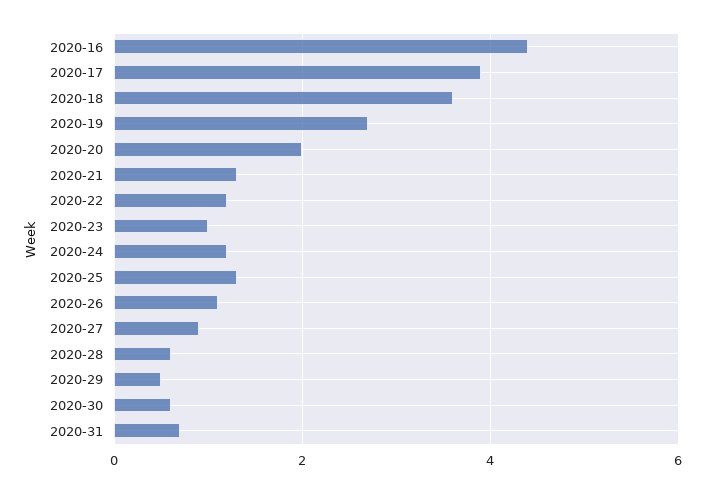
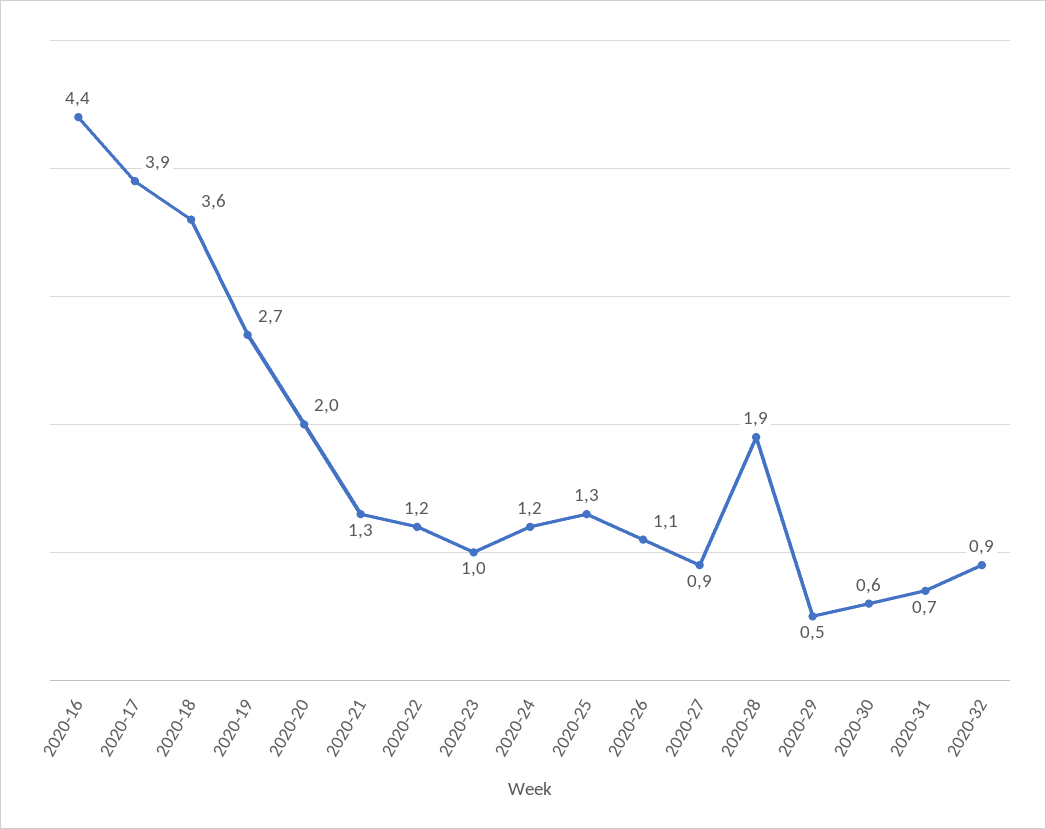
2020-28: 0.5 -> 1.9
2020-32: none -> 0.9

